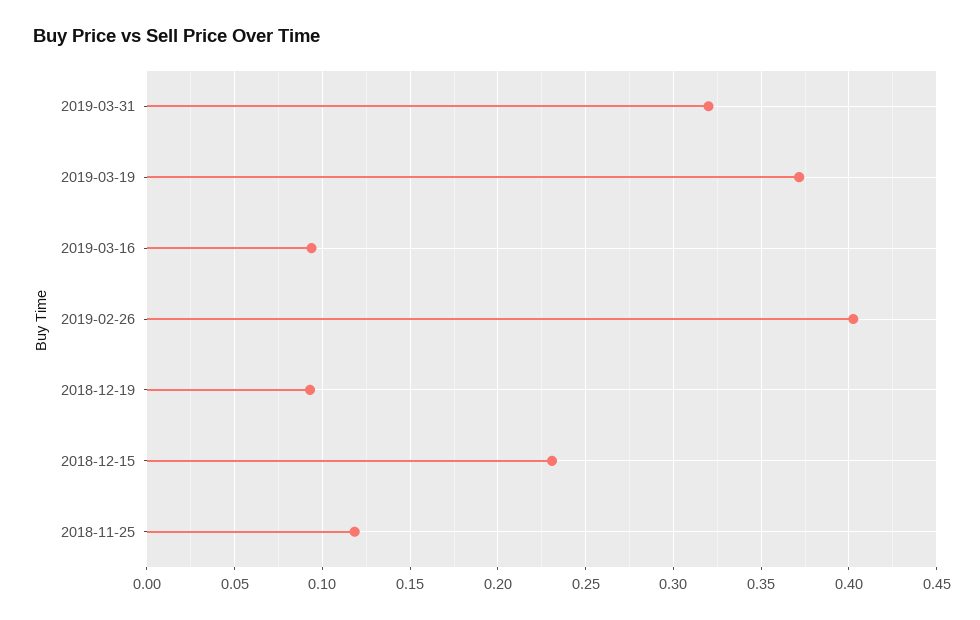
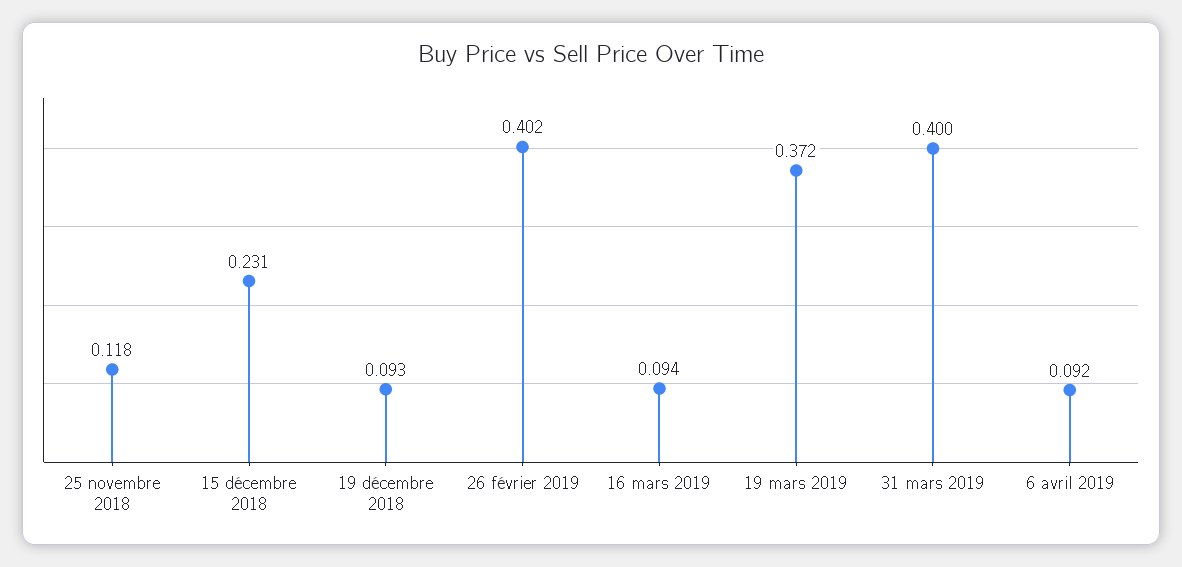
2019-03-31: 0.32 -> 0.4
6 avril 2019: none -> 0.092

